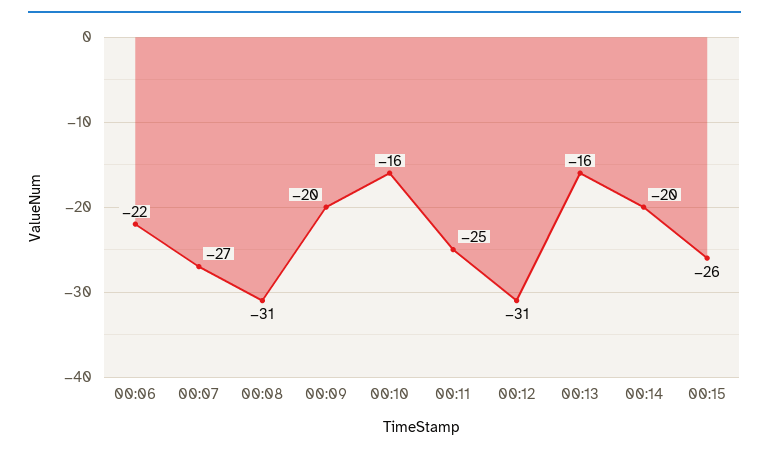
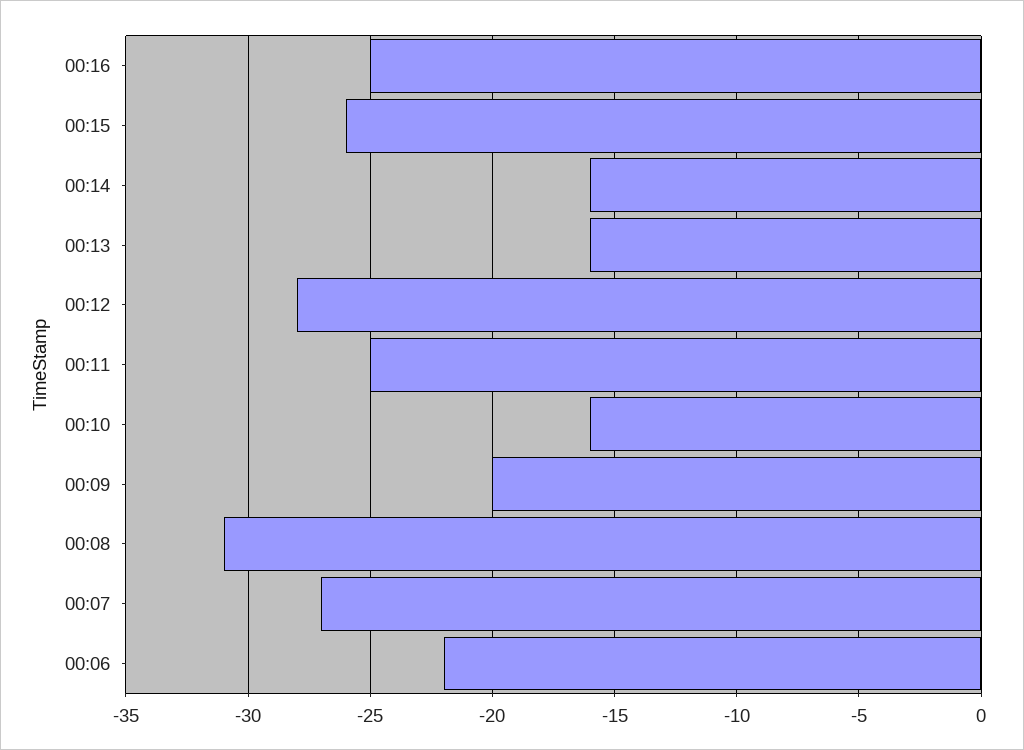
00:12: -31 -> -28
00:14: -20 -> -16
00:16: none -> -25

